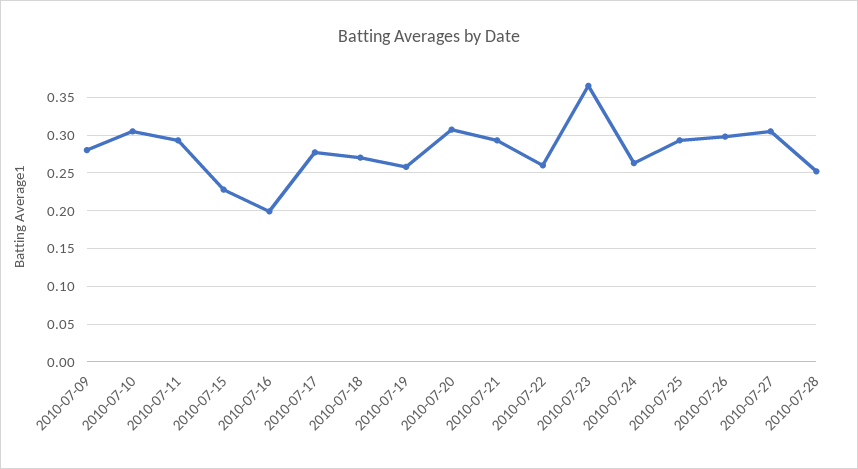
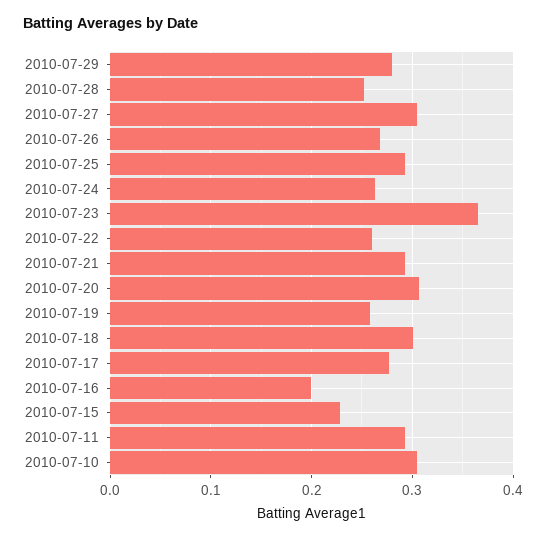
2010-07-09: 0.28 -> none
2010-07-18: 0.27 -> 0.3
2010-07-26: 0.3 -> 0.27
2010-07-29: none -> 0.28

